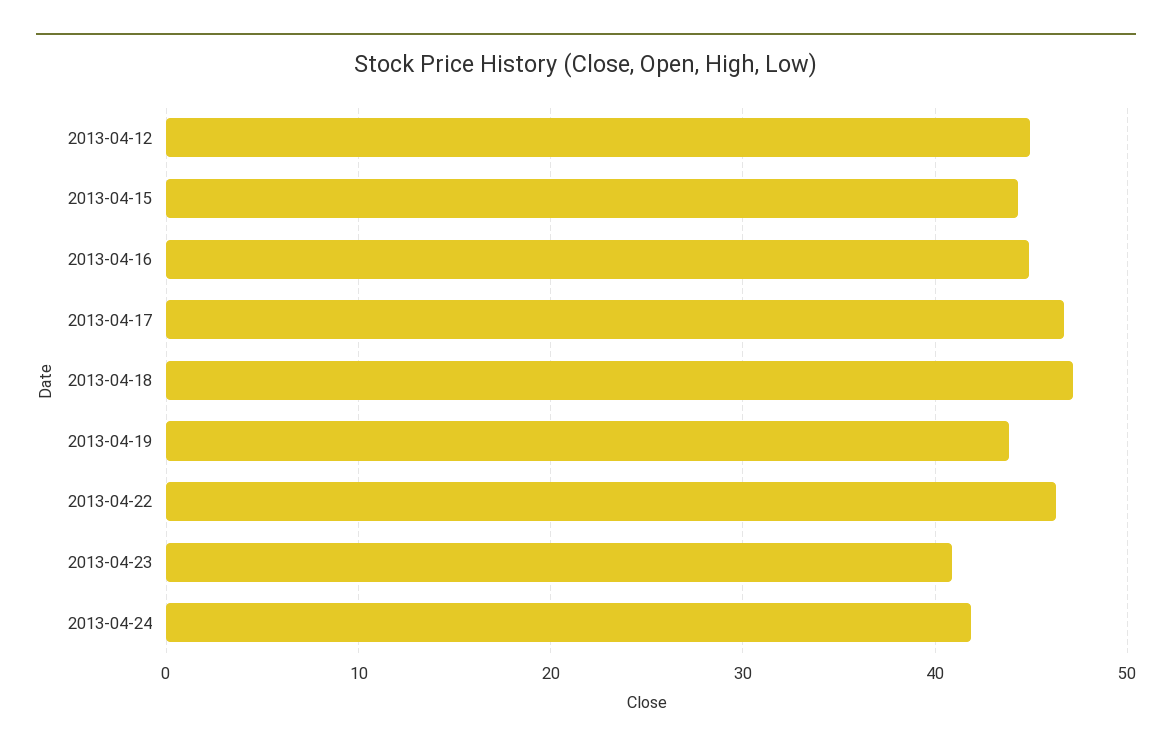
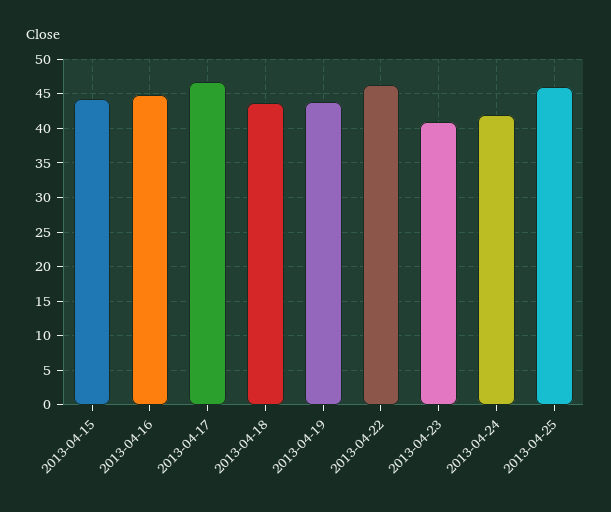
2013-04-12: 45 -> none
2013-04-18: 47 -> 44
2013-04-25: none -> 46

